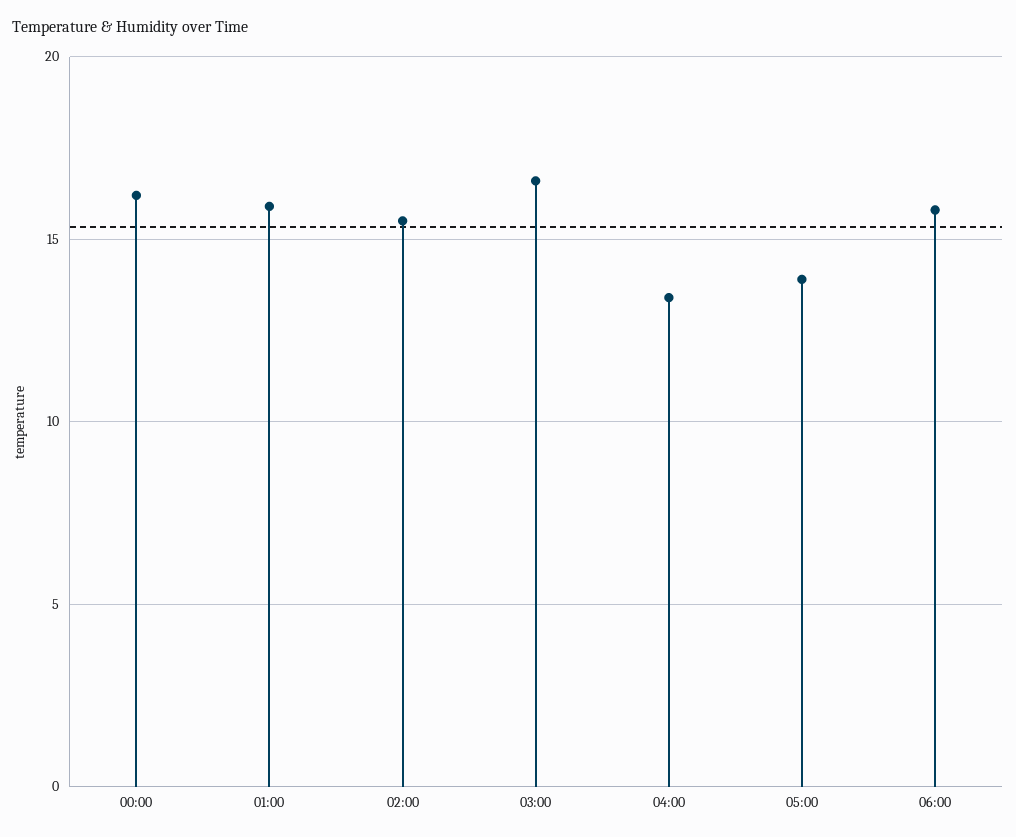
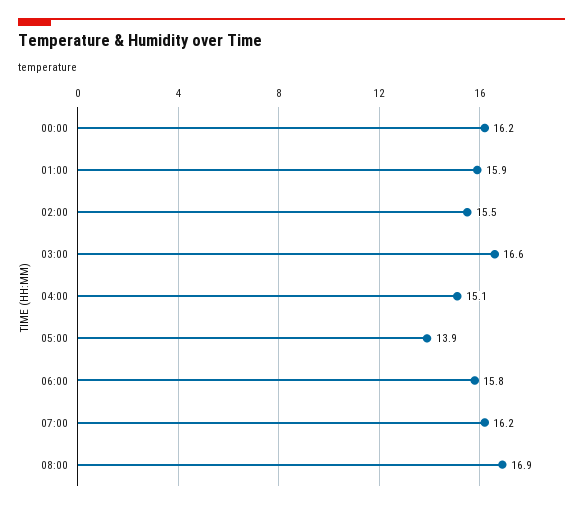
04:00: 13.5 -> 15.1
07:00: none -> 16.2
08:00: none -> 16.9

